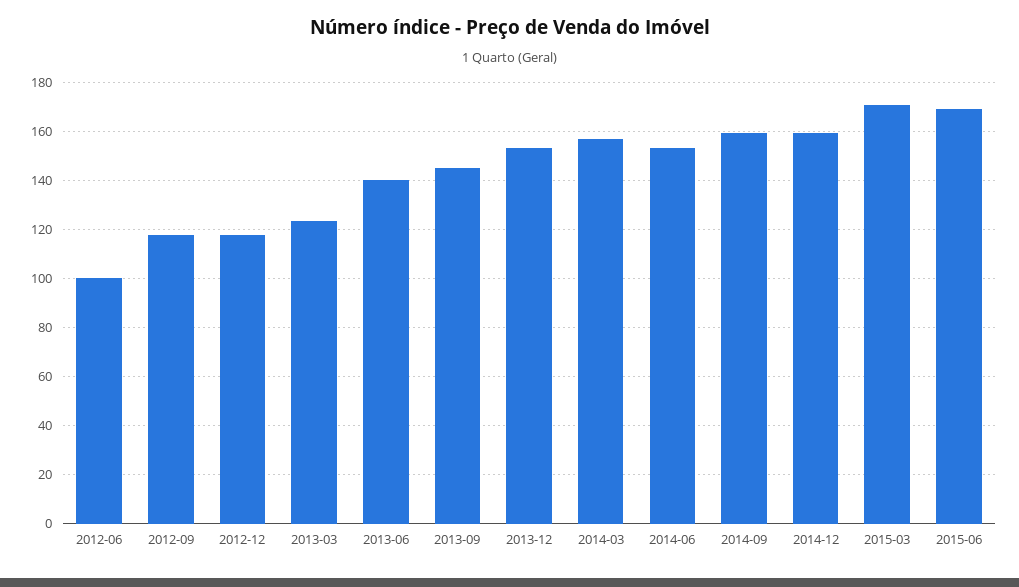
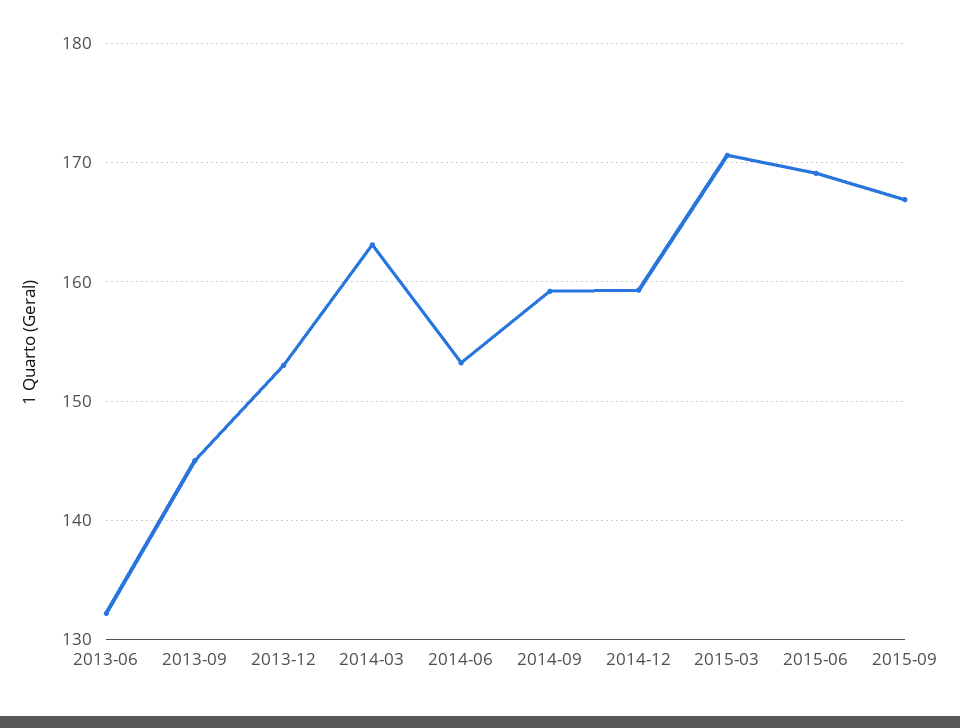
2012-06: 100 -> none
2012-09: 117.5 -> none
2012-12: 117.5 -> none
2013-03: 122.5 -> none
2013-06: 140 -> 132
2014-03: 157.5 -> 163
2015-09: none -> 167

